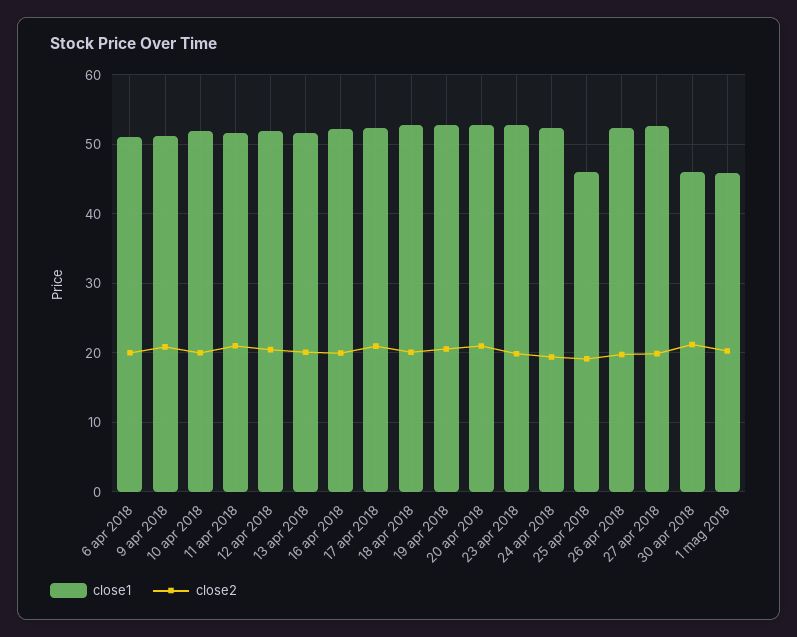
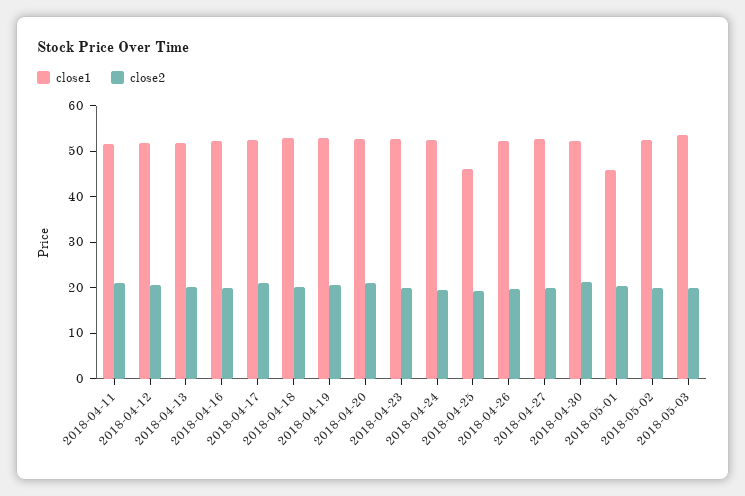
close1, 6 apr 2018: 51 -> none
close2, 6 apr 2018: 20 -> none
close1, 9 apr 2018: 51 -> none
close2, 9 apr 2018: 21 -> none
close1, 10 apr 2018: 52 -> none
close2, 10 apr 2018: 20 -> none
close1, 30 apr 2018: 46 -> 52
close1, 2018-05-02: none -> 52
close2, 2018-05-02: none -> 20
close1, 2018-05-03: none -> 54
close2, 2018-05-03: none -> 20

